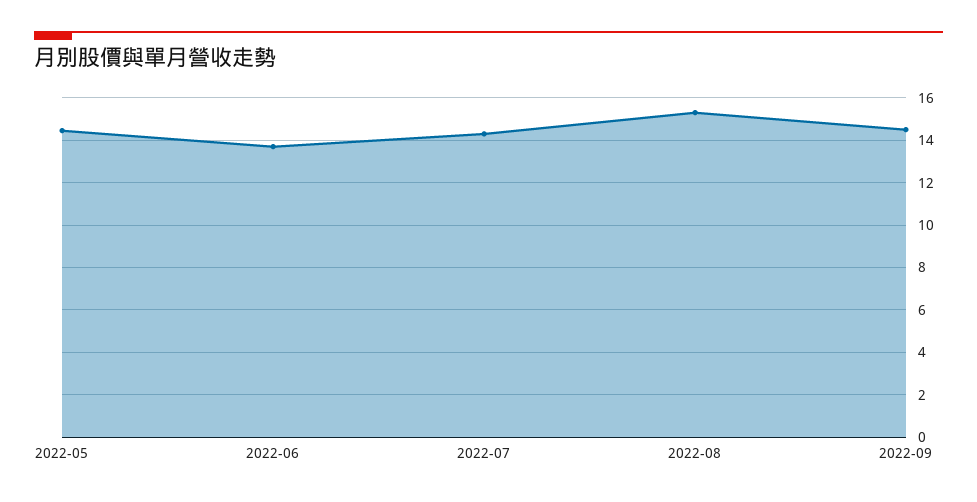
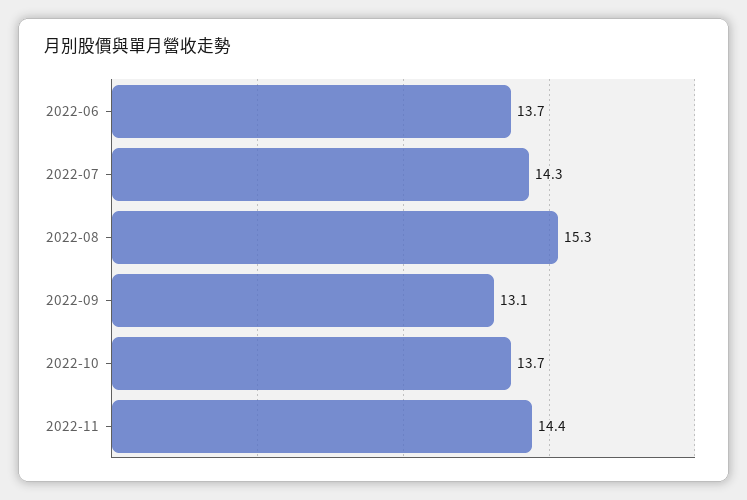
2022-05: 14.5 -> none
2022-09: 14.5 -> 13.1
2022-10: none -> 13.7
2022-11: none -> 14.4

